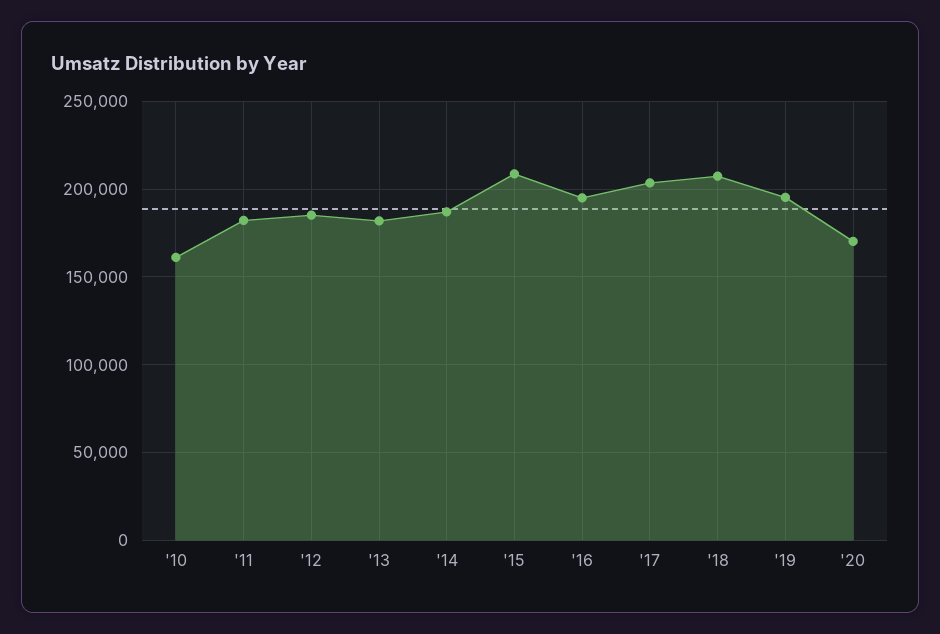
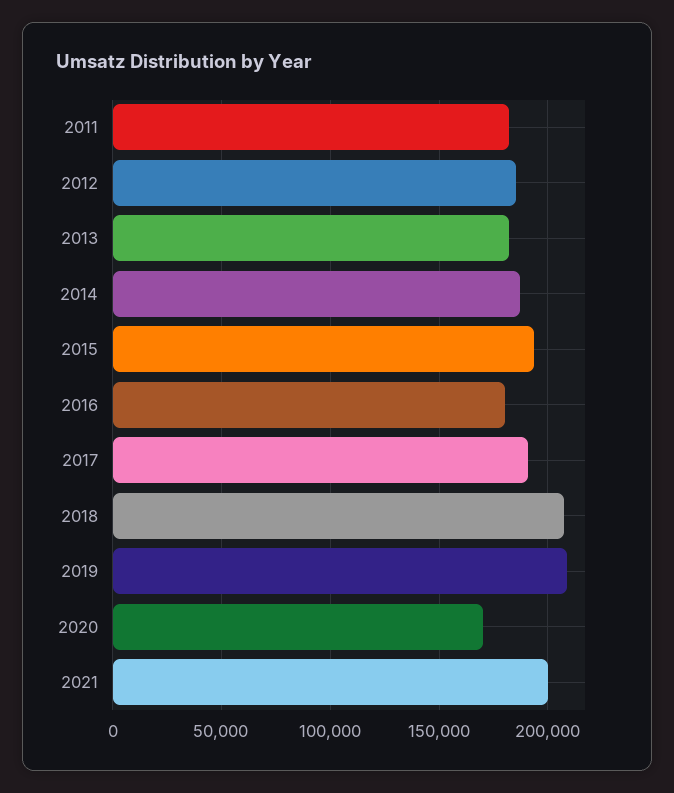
'10: 160000 -> none
'15: 210000 -> 195000
'16: 195000 -> 180000
'17: 205000 -> 190000
'19: 195000 -> 210000
2021: none -> 200000

